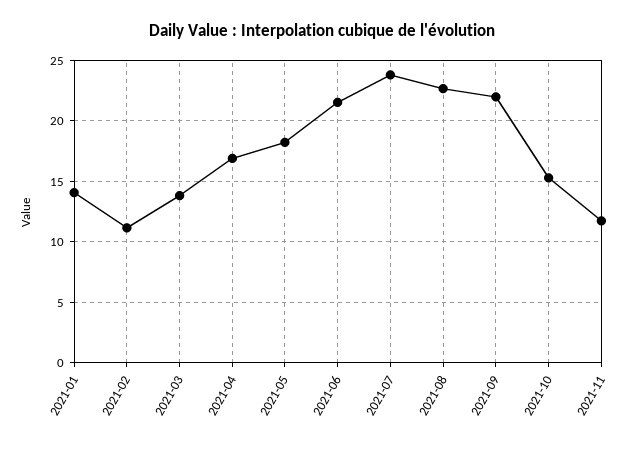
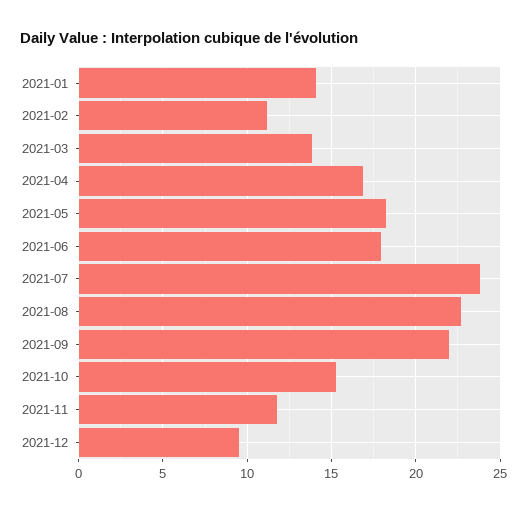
2021-06: 21.5 -> 18
2021-12: none -> 9.5

